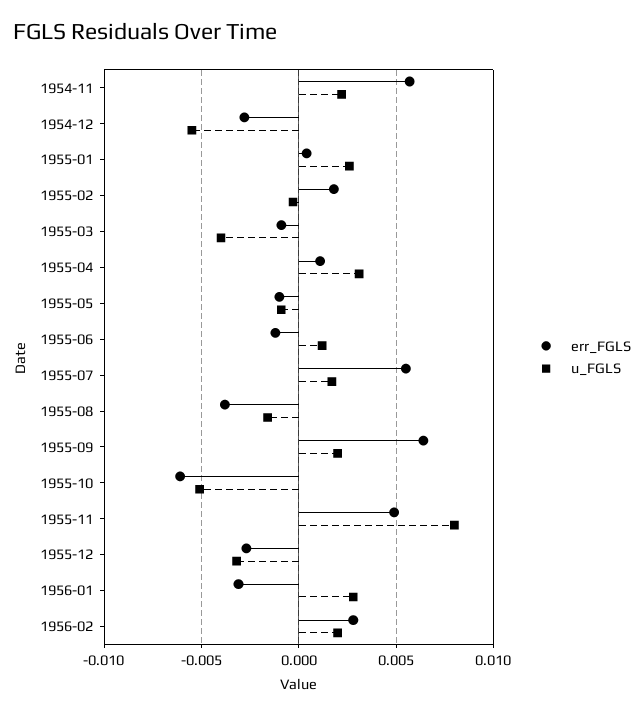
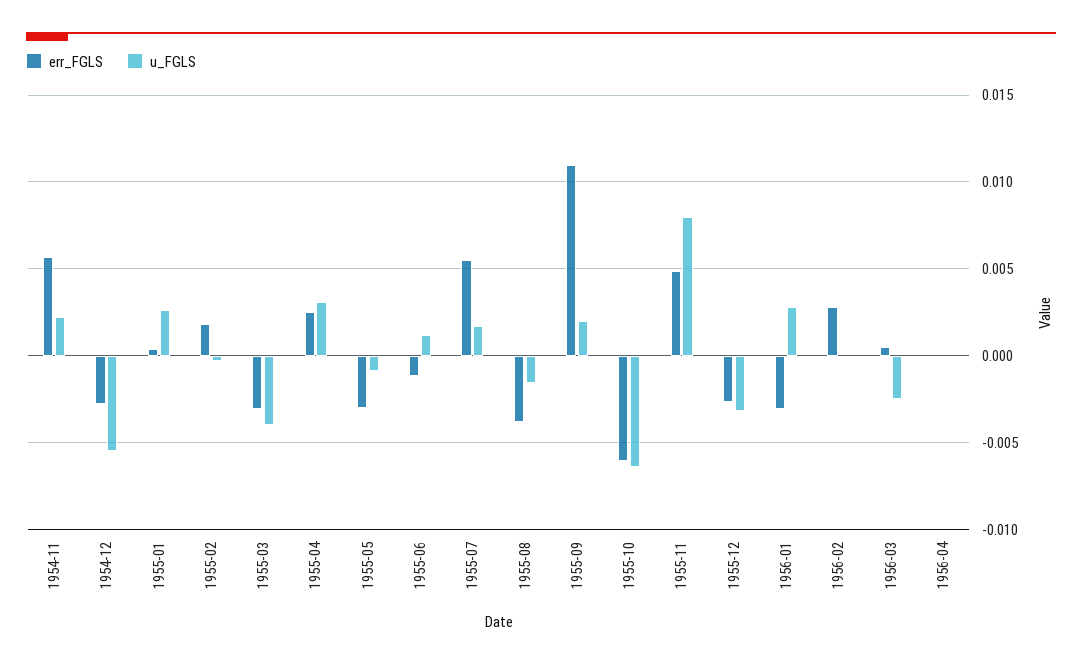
err_FGLS, 1955-03: -0.001 -> -0.003
err_FGLS, 1955-04: 0.001 -> 0.0025
err_FGLS, 1955-05: -0.001 -> -0.003
err_FGLS, 1955-09: 0.0065 -> 0.011
u_FGLS, 1955-10: -0.005 -> -0.0065
u_FGLS, 1956-02: 0.002 -> 0
err_FGLS, 1956-03: none -> 0.0005
u_FGLS, 1956-03: none -> -0.0025
err_FGLS, 1956-04: none -> 0
u_FGLS, 1956-04: none -> 0

